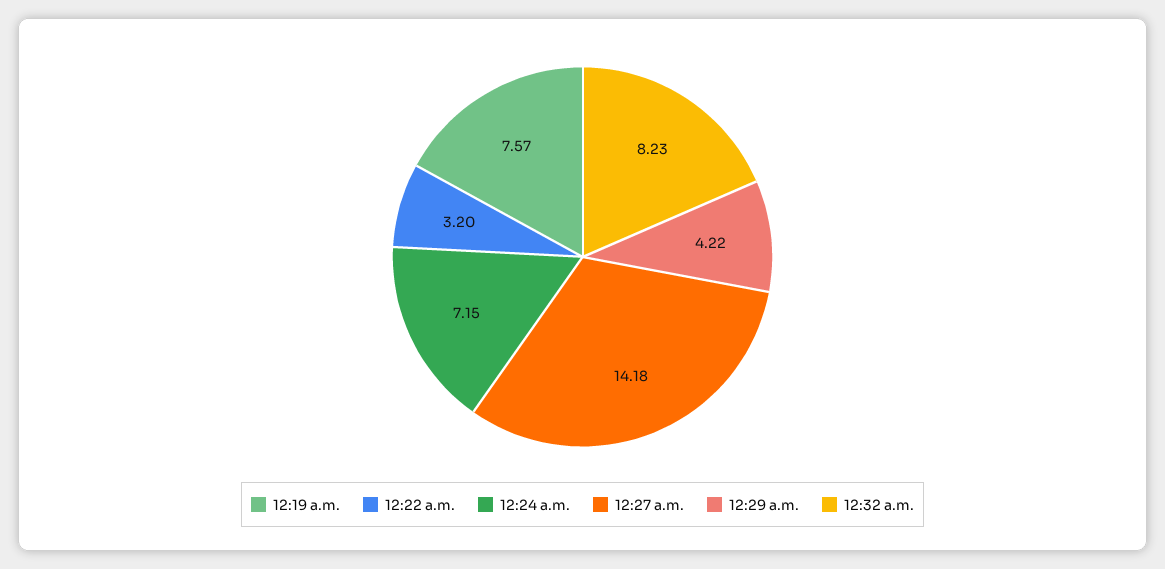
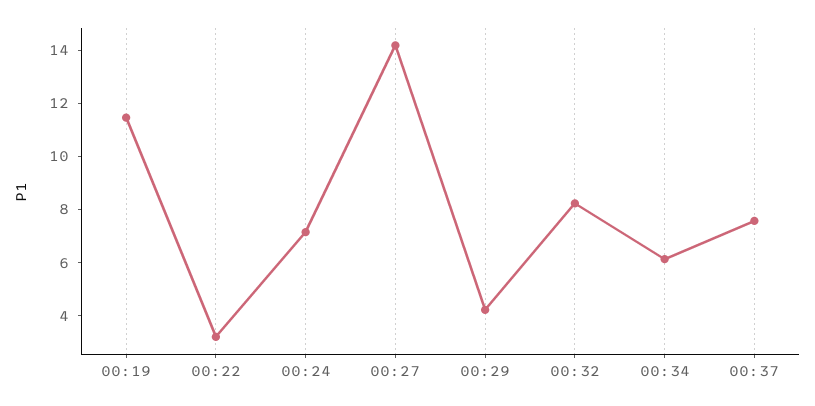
12:19 a.m.: 7.57 -> 11.5
00:34: none -> 6
00:37: none -> 7.5

